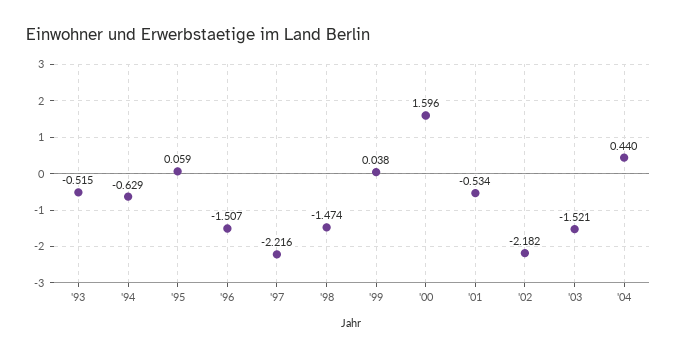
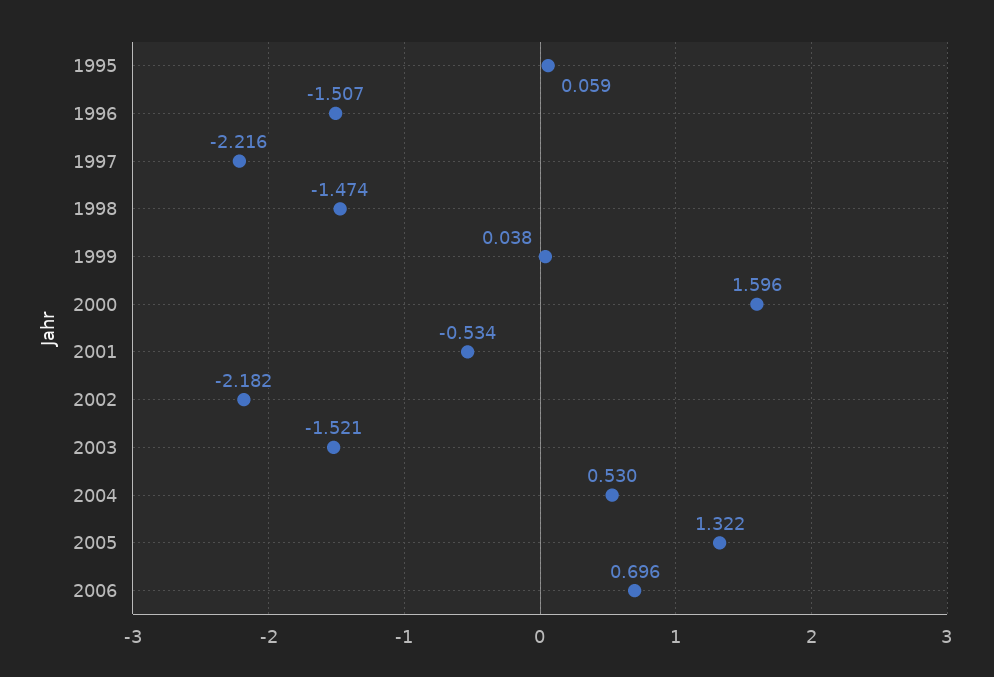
'93: -0.515 -> none
'94: -0.629 -> none
'04: 0.44 -> 0.53
2005: none -> 1.322
2006: none -> 0.696

